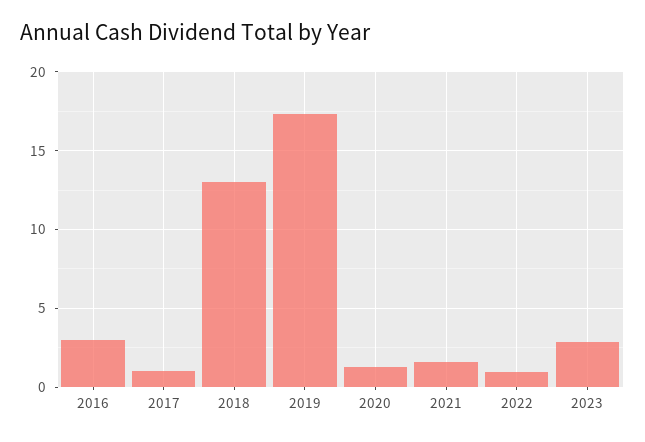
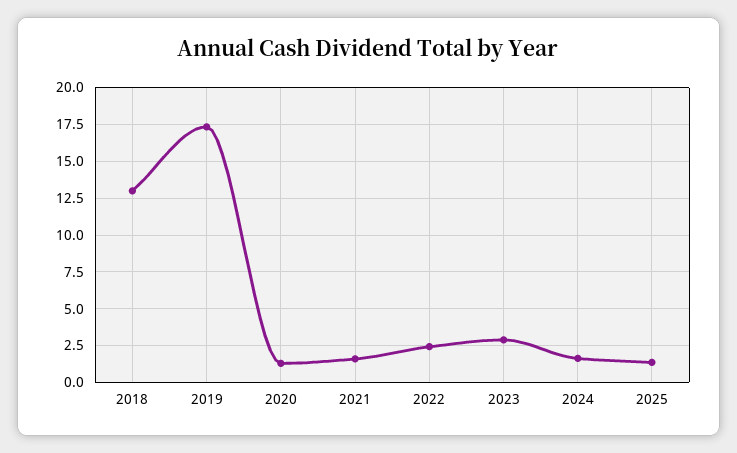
2016: 3 -> none
2017: 1 -> none
2022: 1 -> 2.5
2024: none -> 1.5
2025: none -> 1.5

